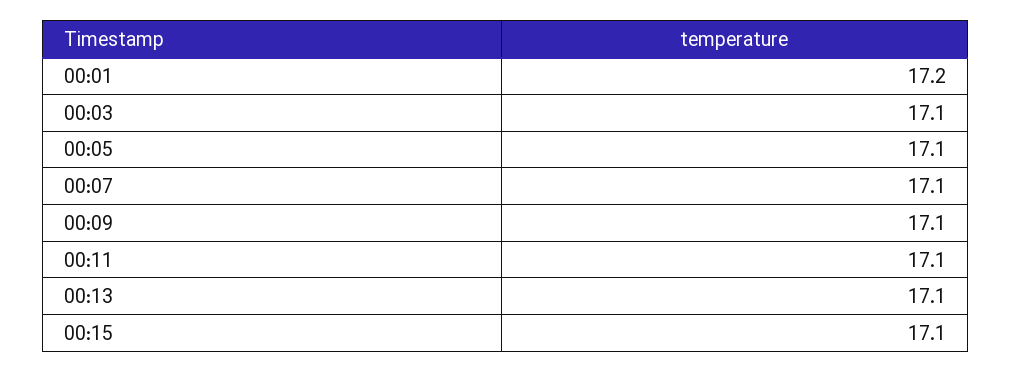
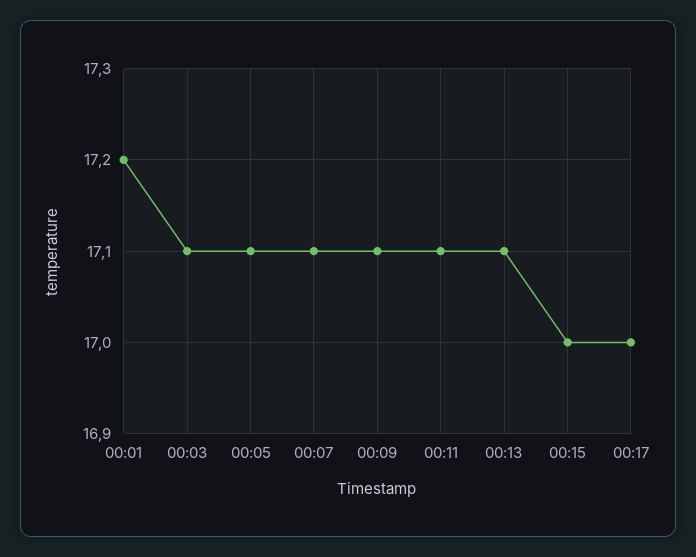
00:15: 17.1 -> 17
00:17: none -> 17

